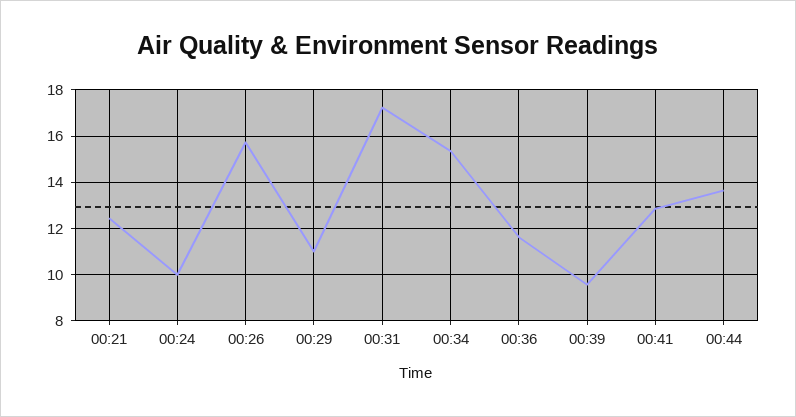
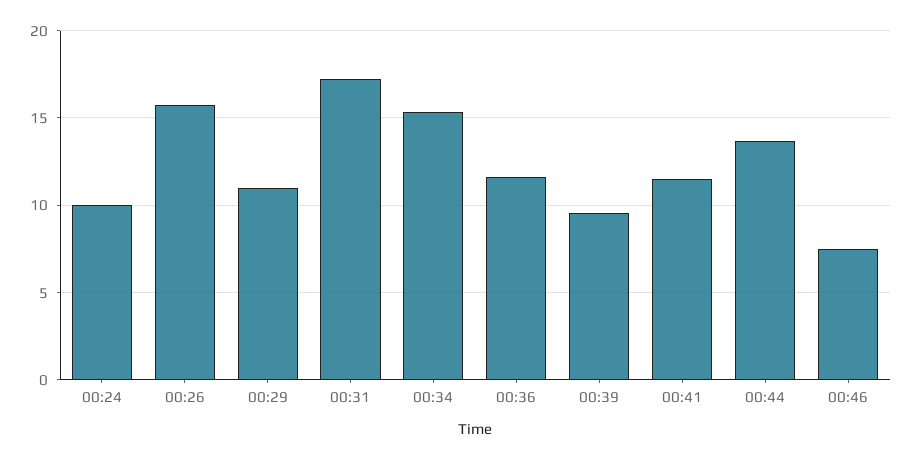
00:21: 12.5 -> none
00:41: 13 -> 11.5
00:46: none -> 7.5

